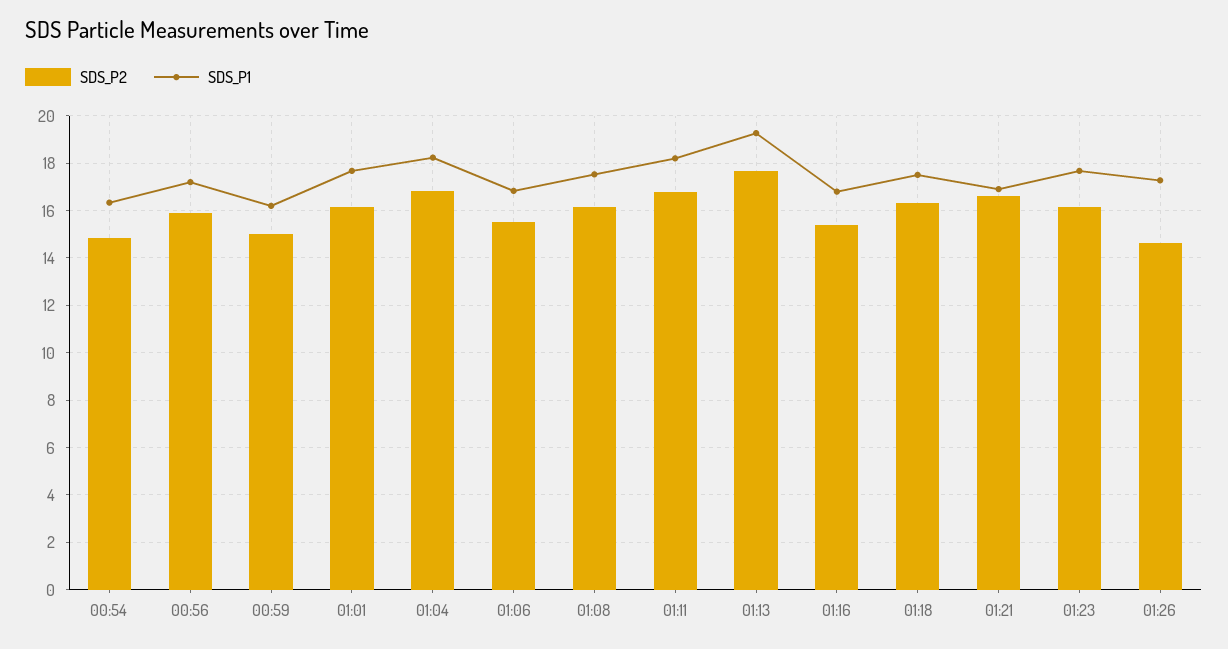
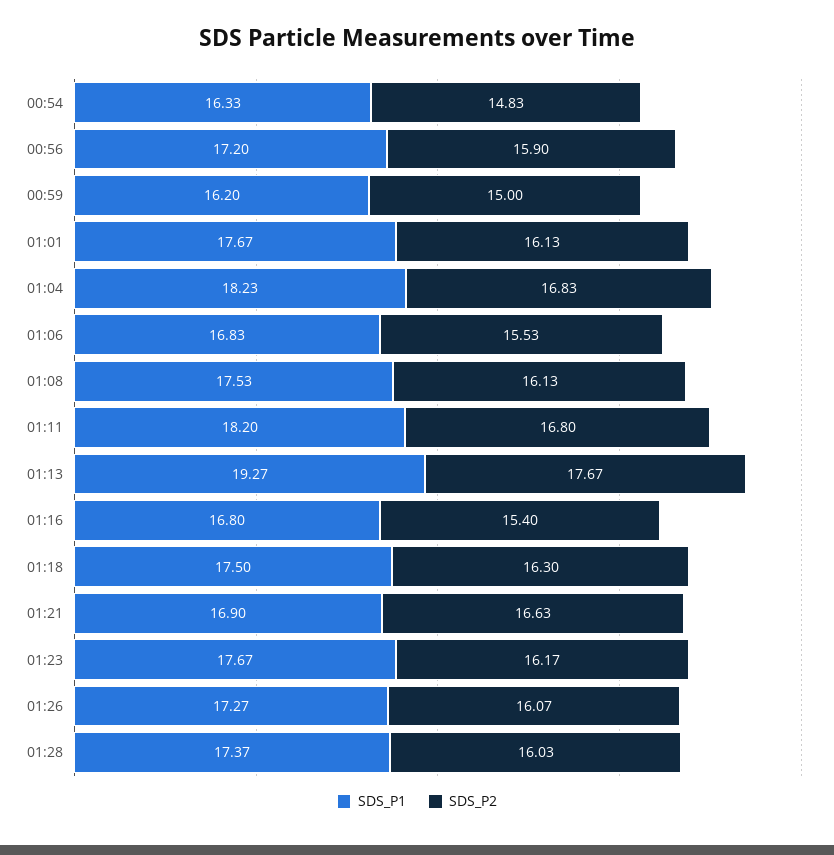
SDS_P2, 01:26: 14.5 -> 16.07
SDS_P1, 01:28: none -> 17.37
SDS_P2, 01:28: none -> 16.03

